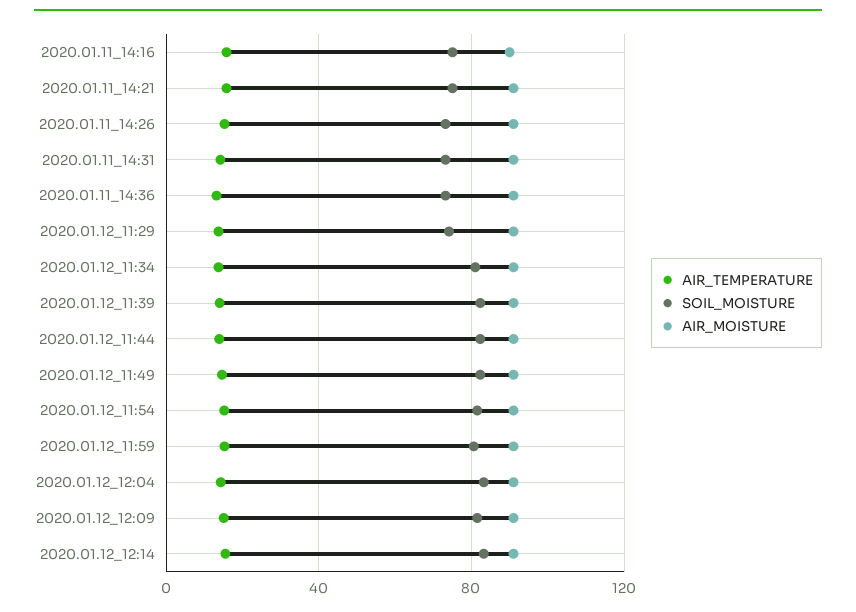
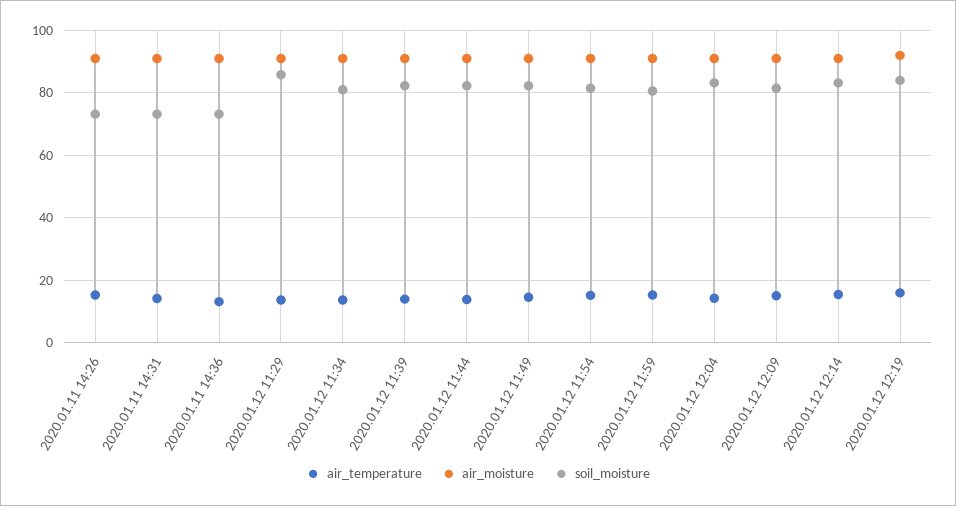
AIR_TEMPERATURE, 2020.01.11_14:16: 15 -> none
SOIL_MOISTURE, 2020.01.11_14:16: 75 -> none
AIR_MOISTURE, 2020.01.11_14:16: 90 -> none
AIR_TEMPERATURE, 2020.01.11_14:21: 15 -> none
SOIL_MOISTURE, 2020.01.11_14:21: 75 -> none
AIR_MOISTURE, 2020.01.11_14:21: 90 -> none
SOIL_MOISTURE, 2020.01.12_11:29: 75 -> 86
AIR_TEMPERATURE, 2020.01.12 12:19: none -> 16
AIR_MOISTURE, 2020.01.12 12:19: none -> 92
SOIL_MOISTURE, 2020.01.12 12:19: none -> 84

